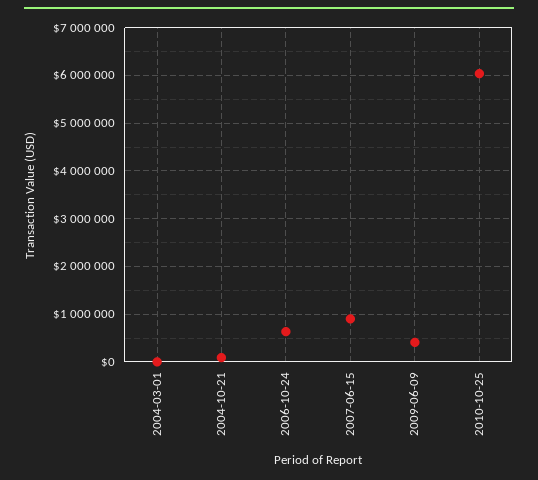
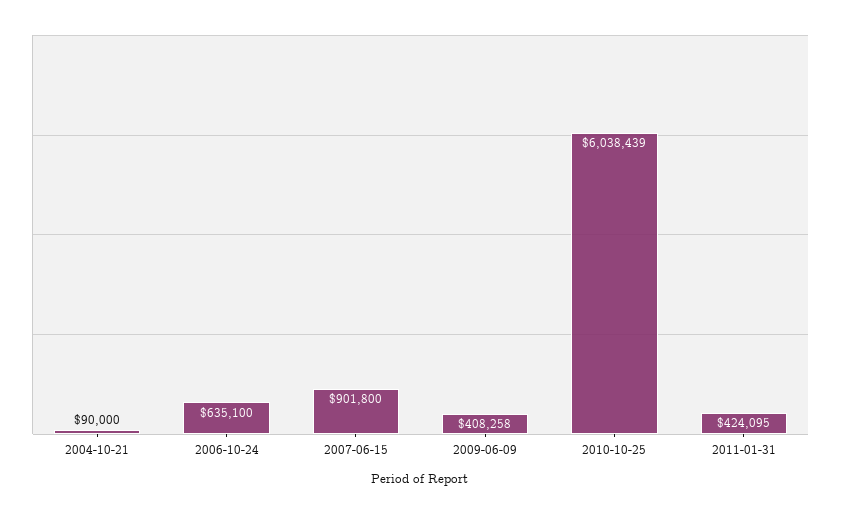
2004-03-01: 0 -> none
2011-01-31: none -> 424095

